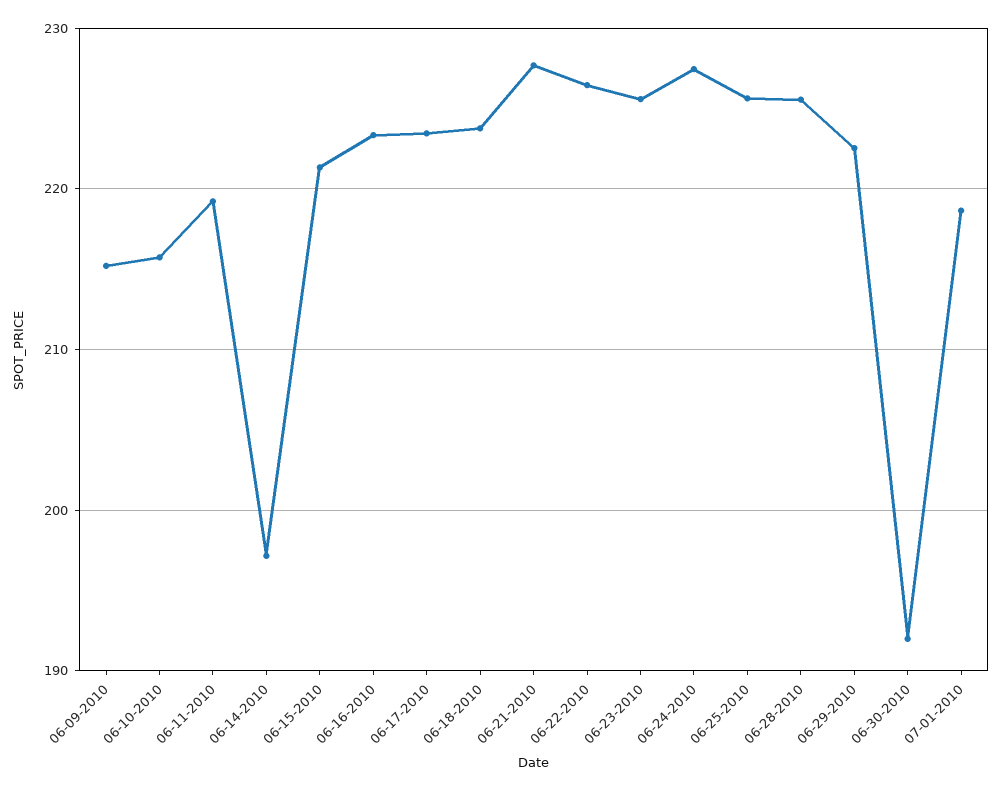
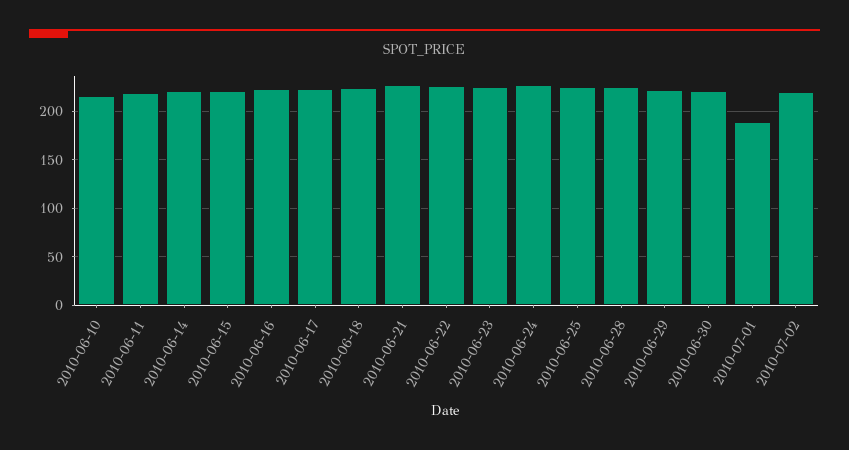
06-09-2010: 215 -> none
06-14-2010: 197 -> 220
06-30-2010: 192 -> 220
07-01-2010: 219 -> 190
2010-07-02: none -> 220

